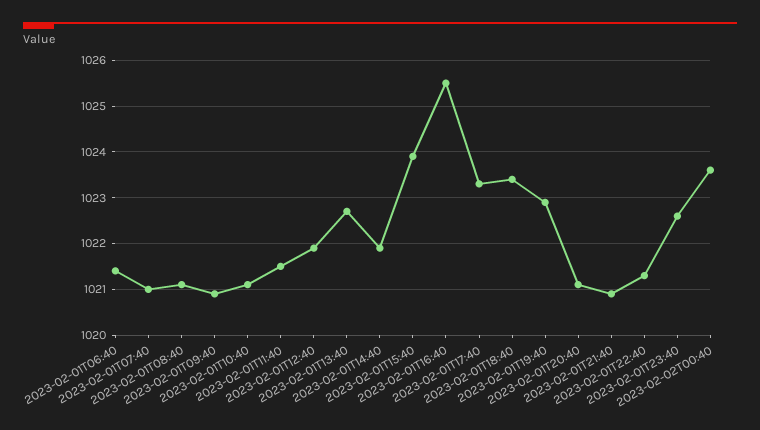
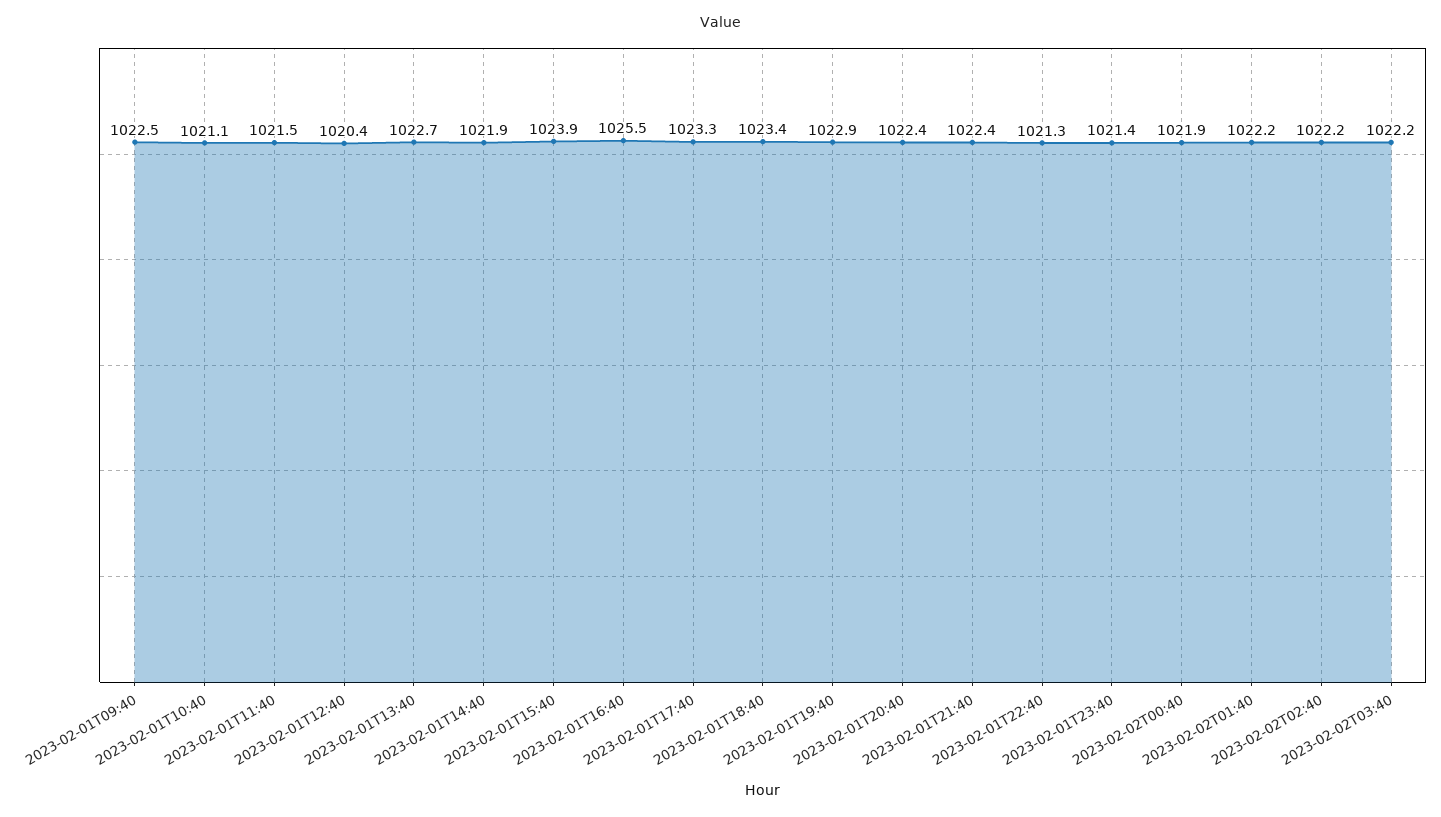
2023-02-01T06:40: 1021.5 -> none
2023-02-01T07:40: 1021 -> none
2023-02-01T08:40: 1021 -> none
2023-02-01T09:40: 1021 -> 1022.5
2023-02-01T12:40: 1022 -> 1020.4
2023-02-01T20:40: 1021 -> 1022.4
2023-02-01T21:40: 1021 -> 1022.4
2023-02-01T23:40: 1022.5 -> 1021.4
2023-02-02T00:40: 1023.5 -> 1021.9
2023-02-02T01:40: none -> 1022.2
2023-02-02T02:40: none -> 1022.2
2023-02-02T03:40: none -> 1022.2

